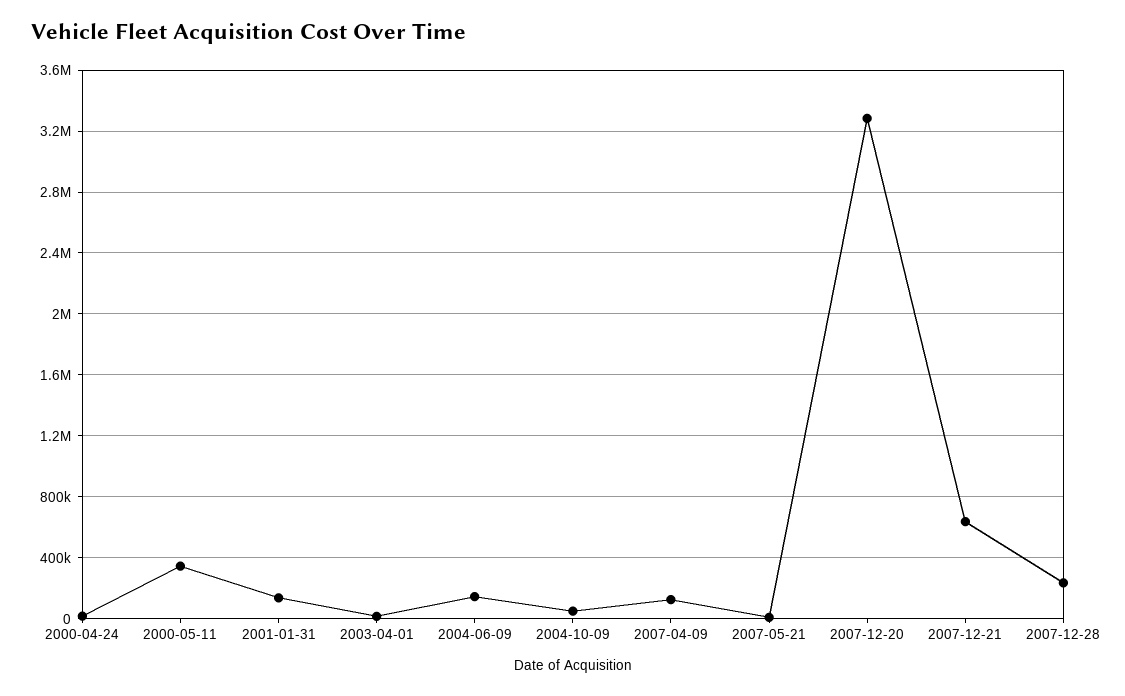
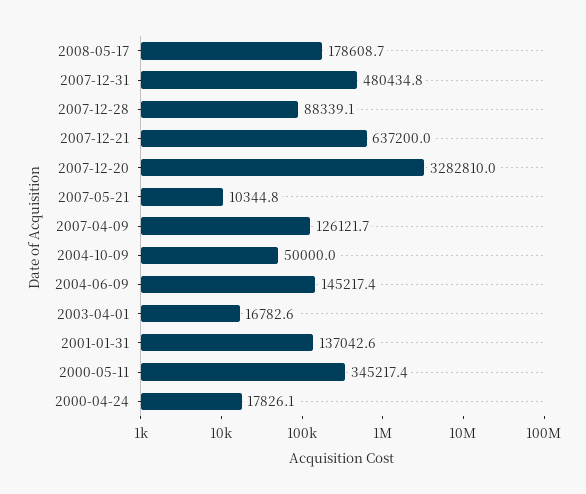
2007-12-28: 250000 -> 88339.1
2008-05-17: none -> 178608.7
2007-12-31: none -> 480434.8

